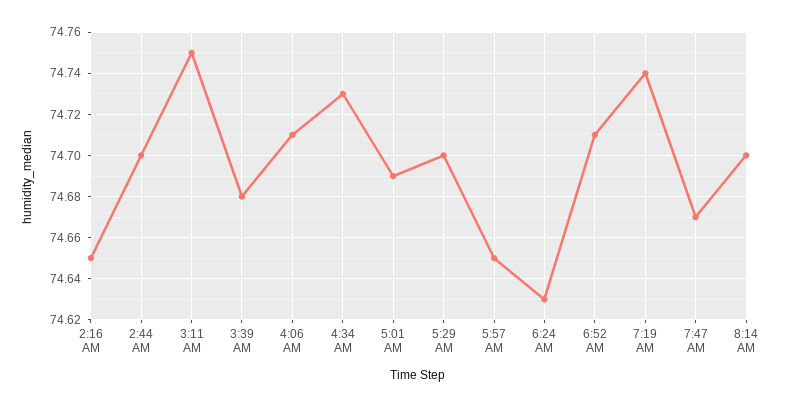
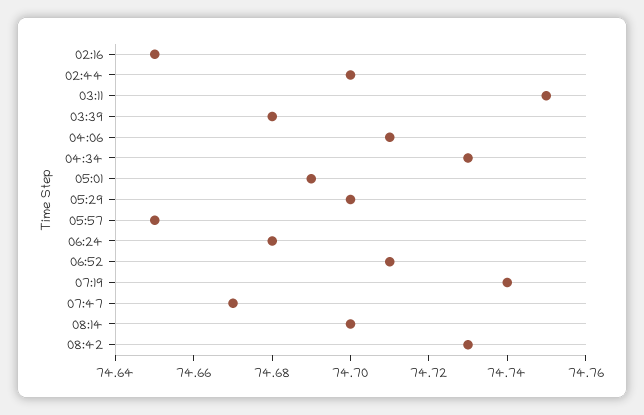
6:24 AM: 74.63 -> 74.68
08:42: none -> 74.73

